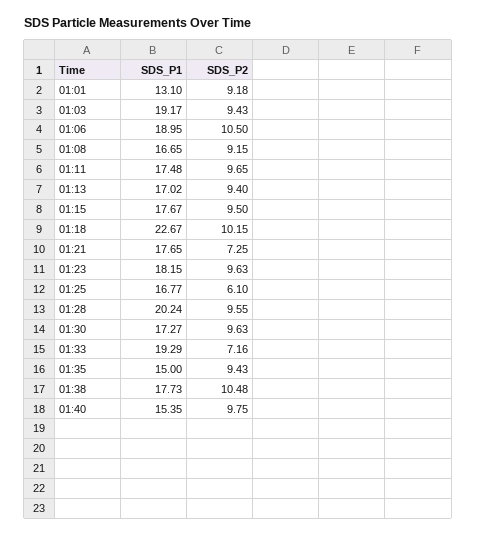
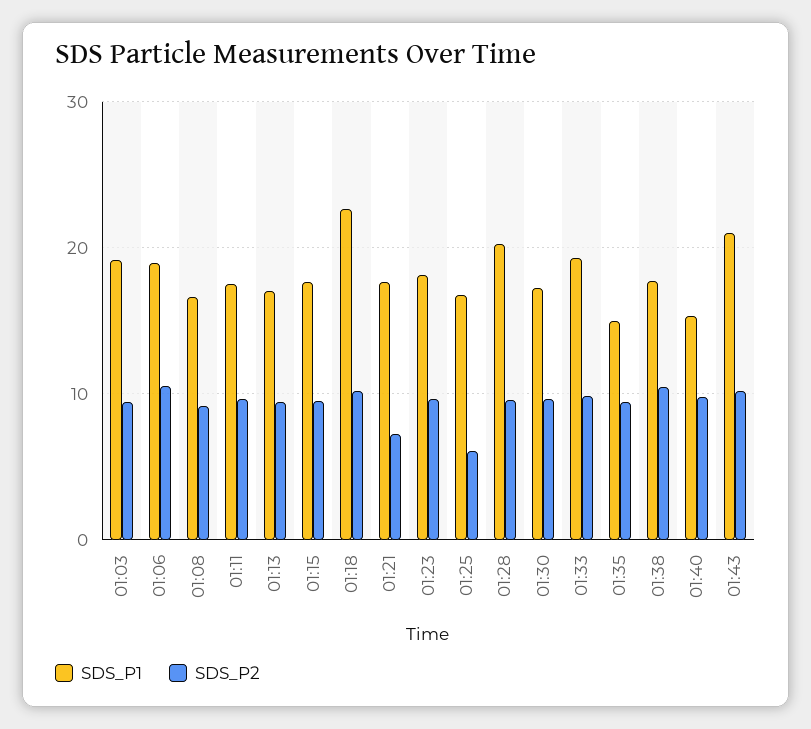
SDS_P1, 01:01: 13.1 -> none
SDS_P2, 01:01: 9.18 -> none
SDS_P2, 01:33: 7.16 -> 10
SDS_P1, 01:43: none -> 21
SDS_P2, 01:43: none -> 10

